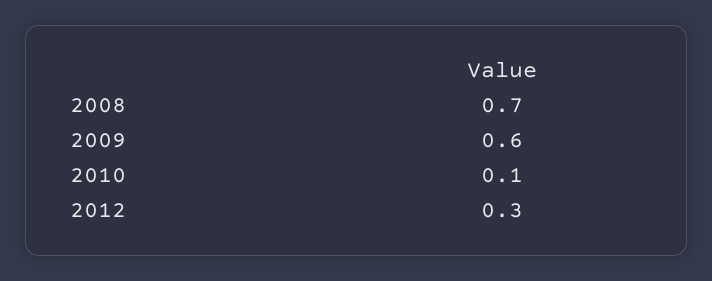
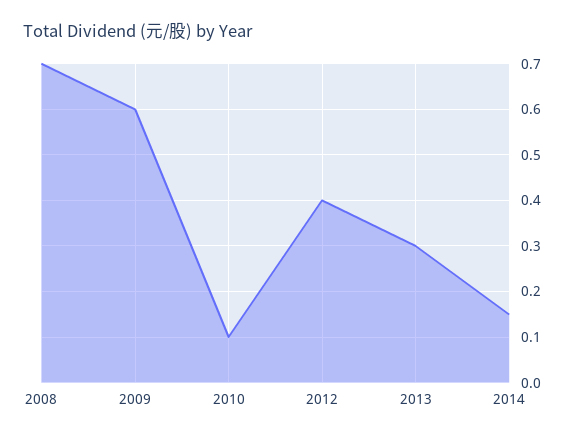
2012: 0.3 -> 0.4
2013: none -> 0.3
2014: none -> 0.15

